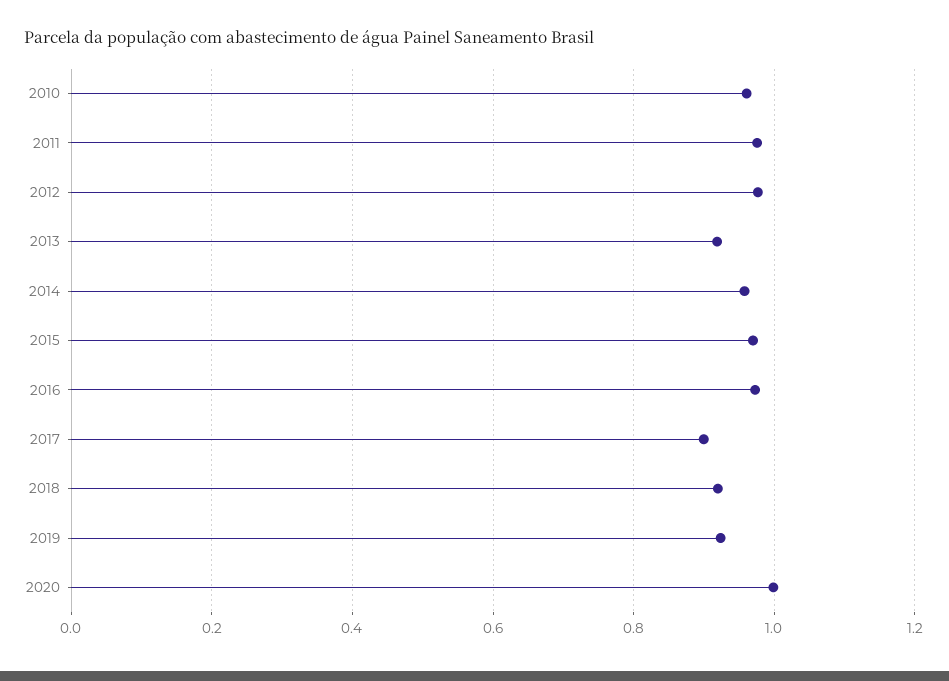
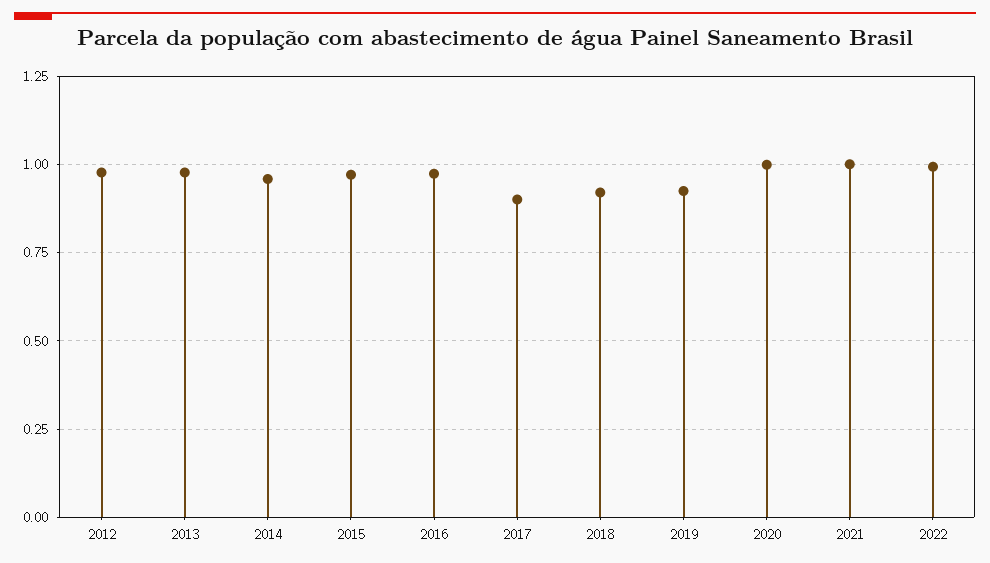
2010: 0.96 -> none
2011: 0.98 -> none
2013: 0.92 -> 0.975
2021: none -> 1
2022: none -> 1

